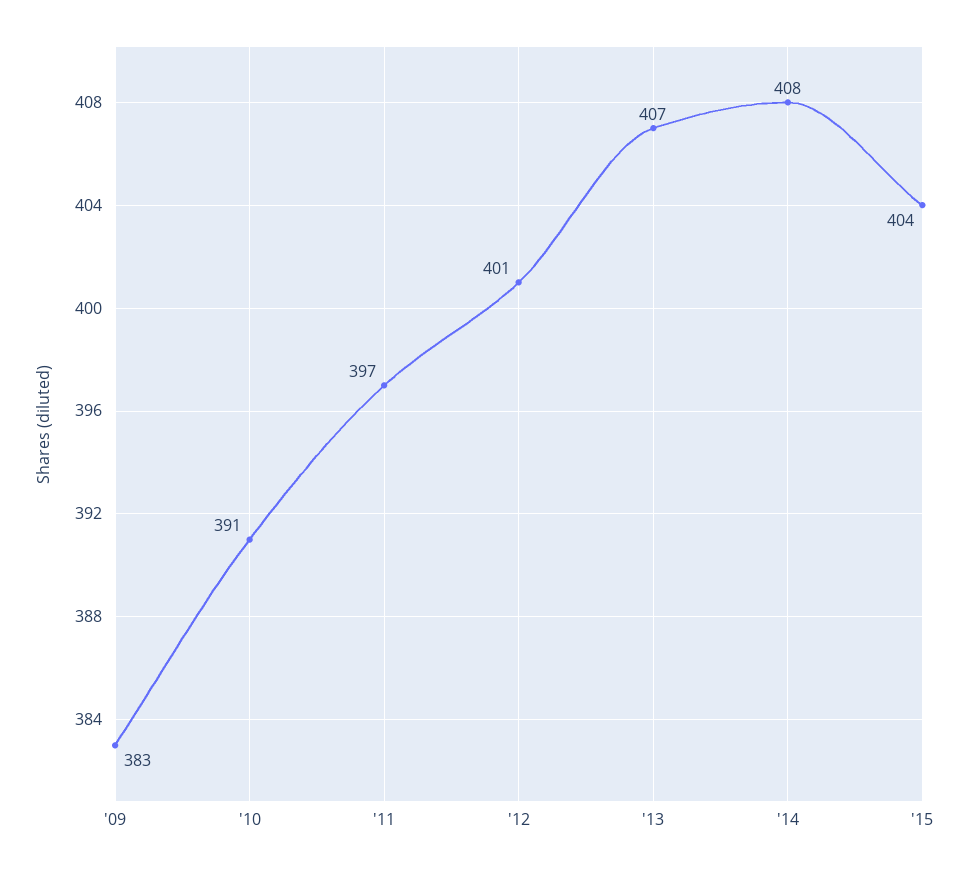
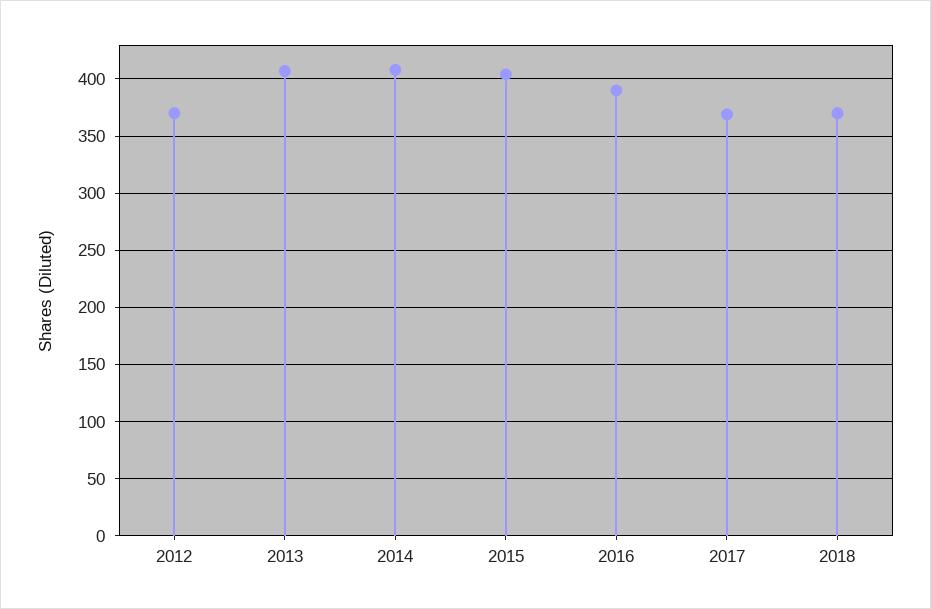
'09: 383 -> none
'10: 391 -> none
'11: 397 -> none
'12: 401 -> 370
2016: none -> 390
2017: none -> 370
2018: none -> 370

